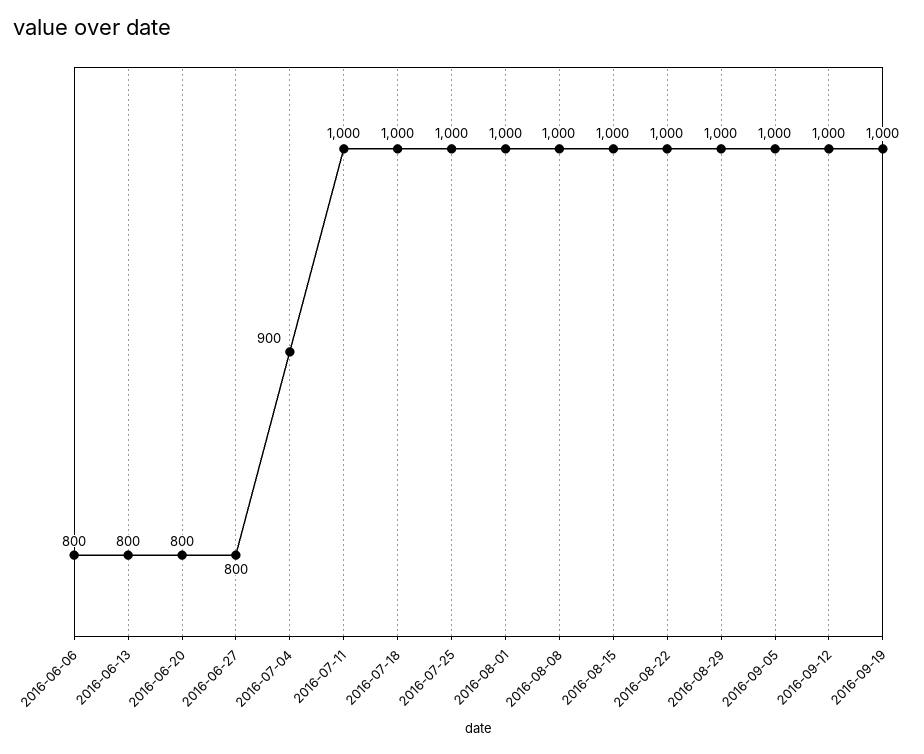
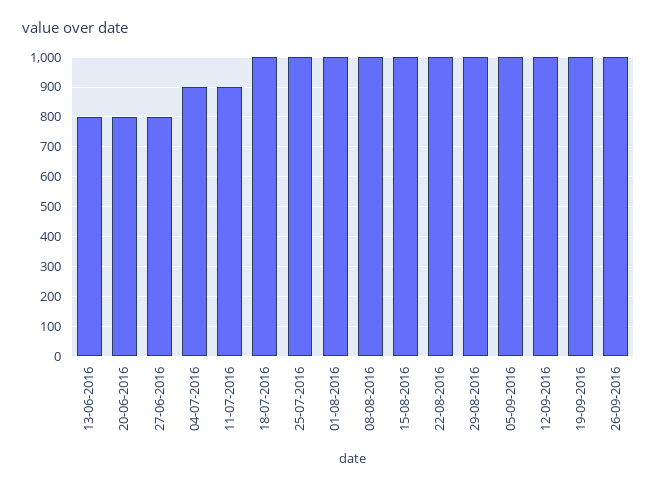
2016-06-06: 800 -> none
2016-07-11: 1000 -> 900
26-09-2016: none -> 1000

